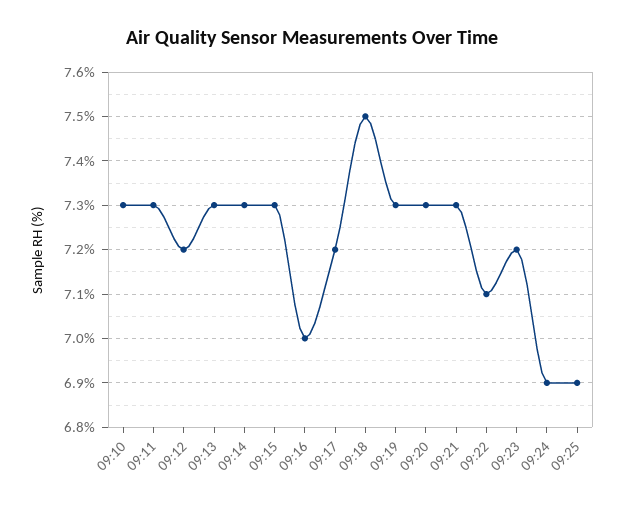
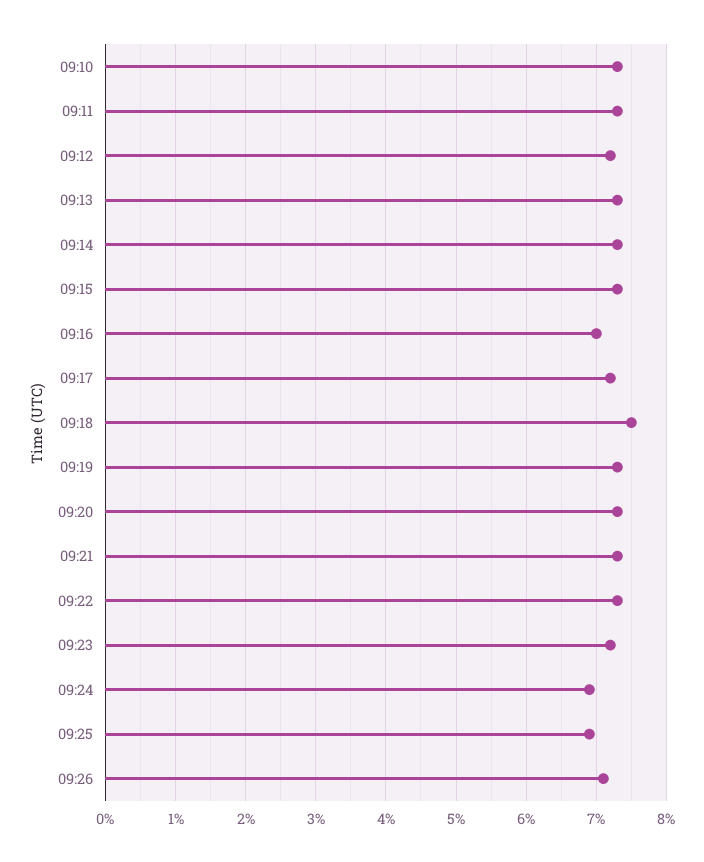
09:22: 7.1 -> 7.3
09:26: none -> 7.1

